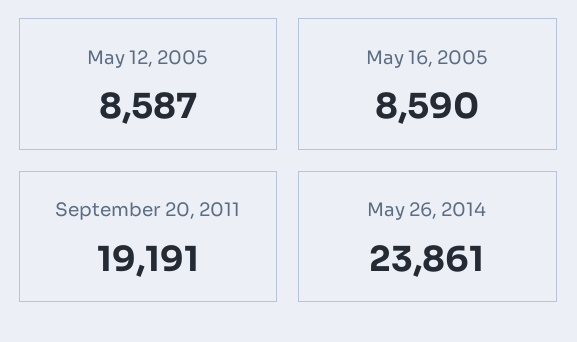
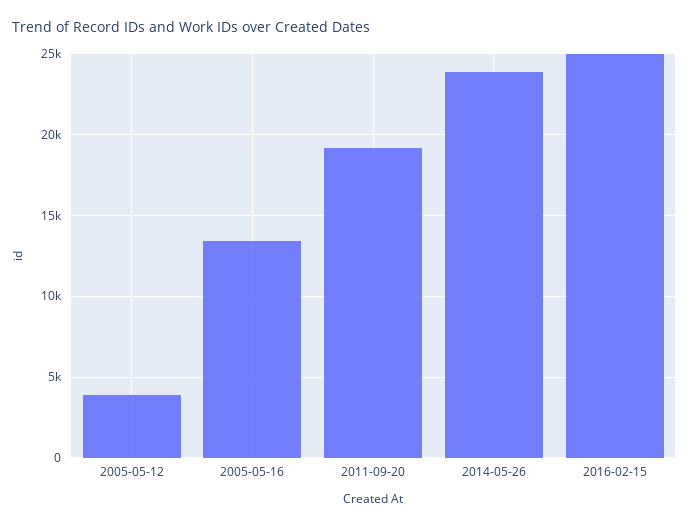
May 12, 2005: 8587 -> 4000
May 16, 2005: 8590 -> 13500
2016-02-15: none -> 25000

